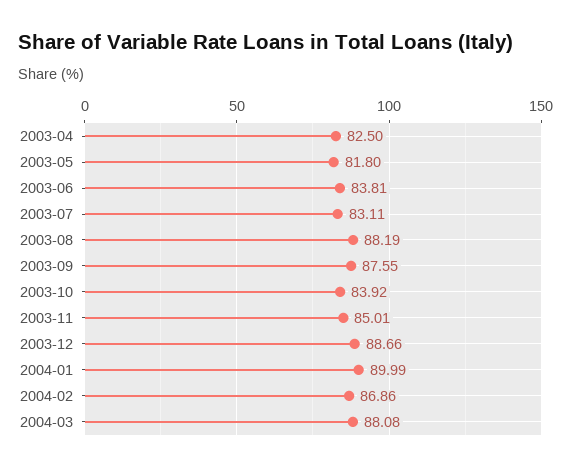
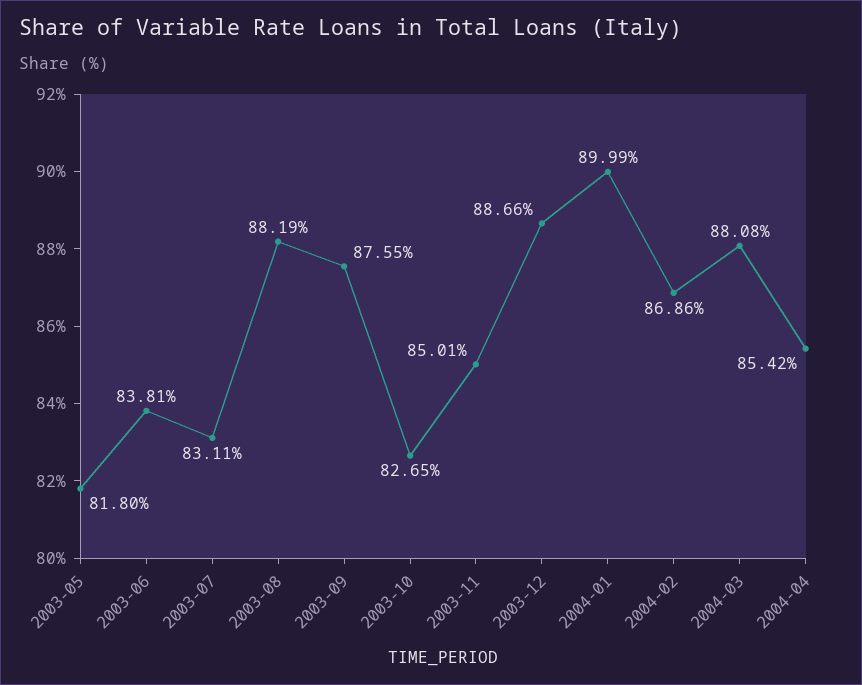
2003-04: 82.5 -> none
2003-10: 83.92 -> 82.65
2004-04: none -> 85.42

